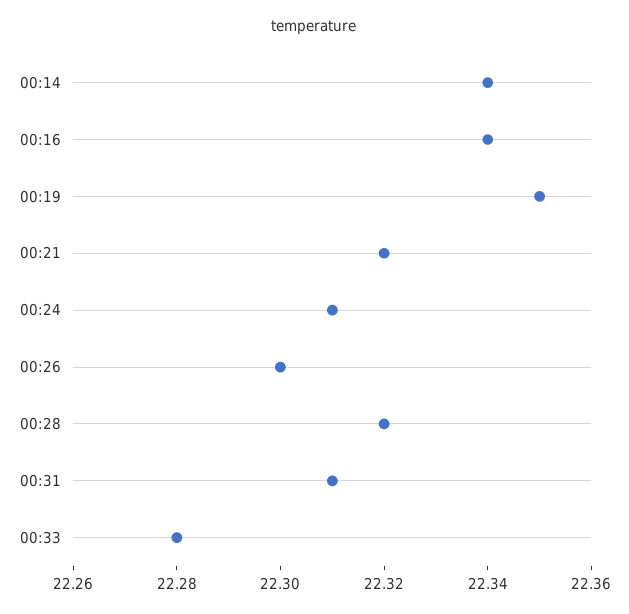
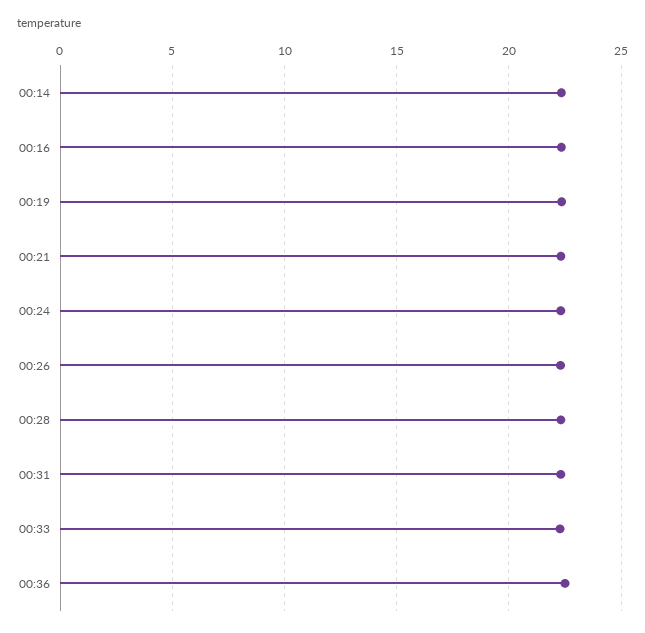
00:36: none -> 22.5

